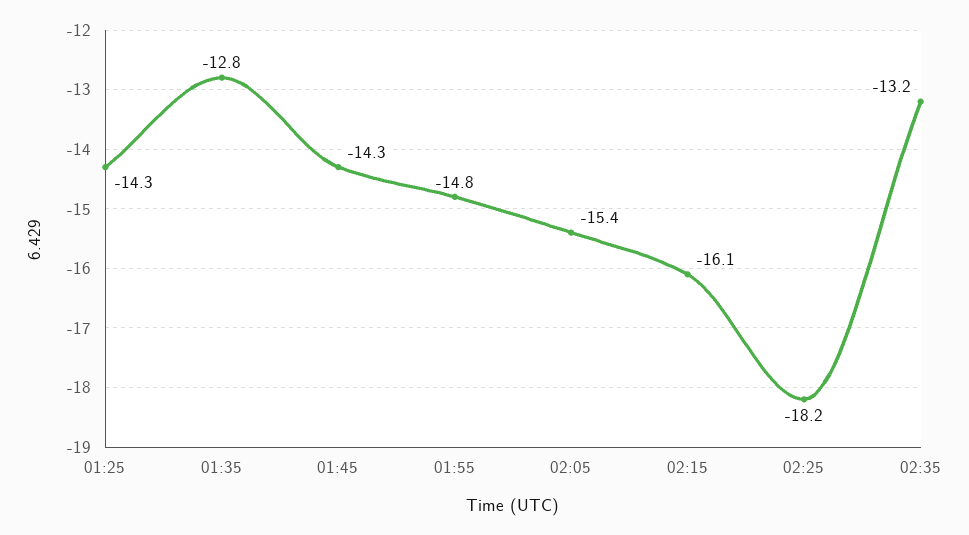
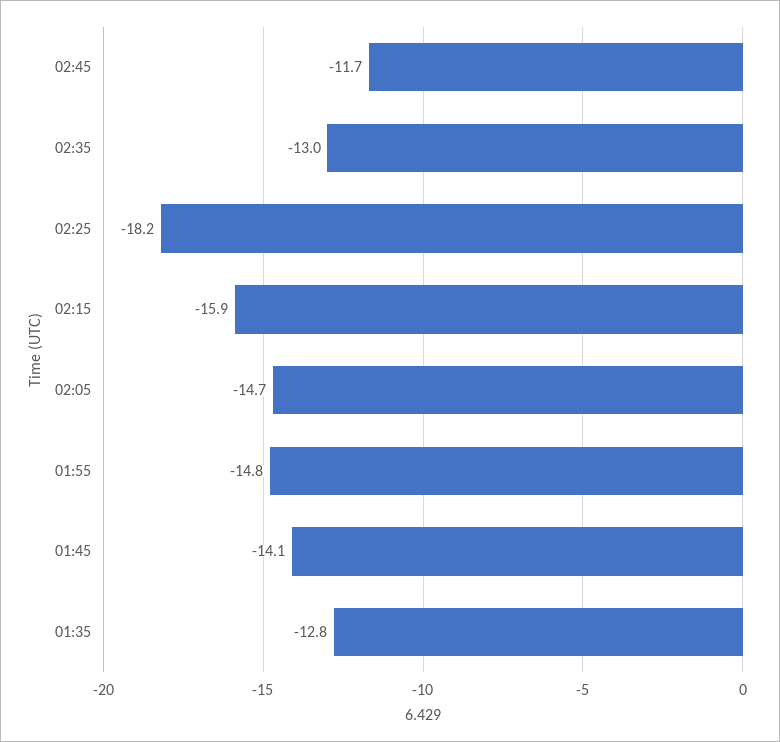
01:25: -14.3 -> none
01:45: -14.3 -> -14.1
02:05: -15.4 -> -14.7
02:15: -16.1 -> -15.9
02:35: -13.2 -> -13
02:45: none -> -11.7

